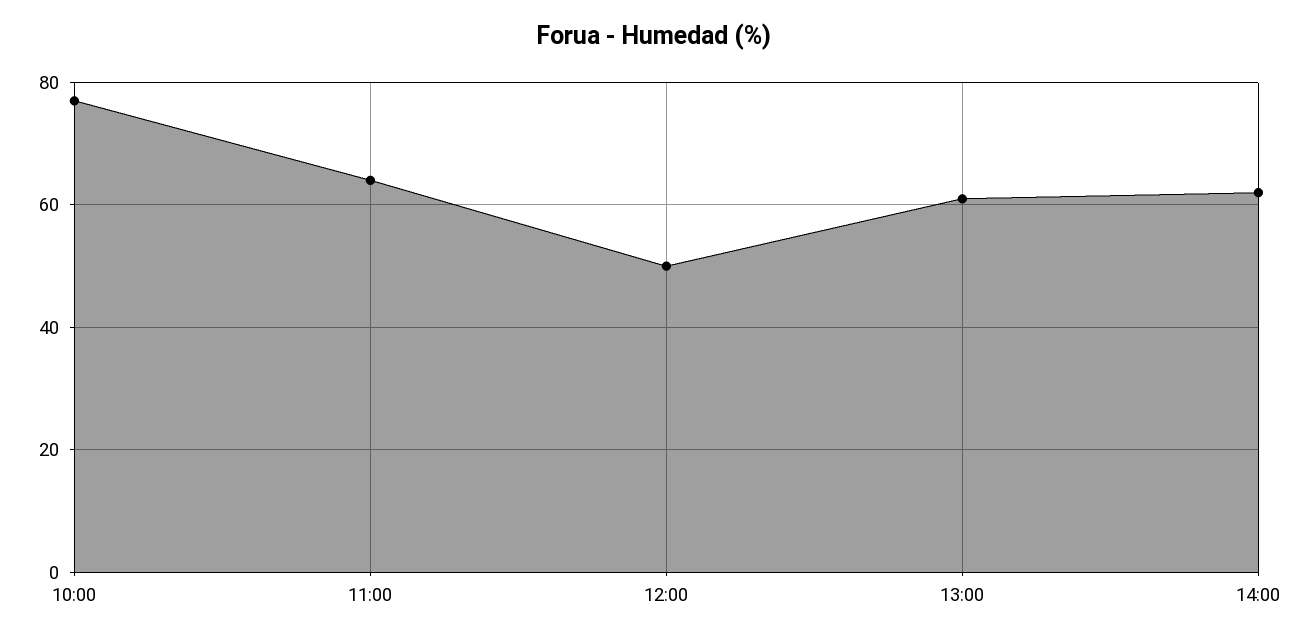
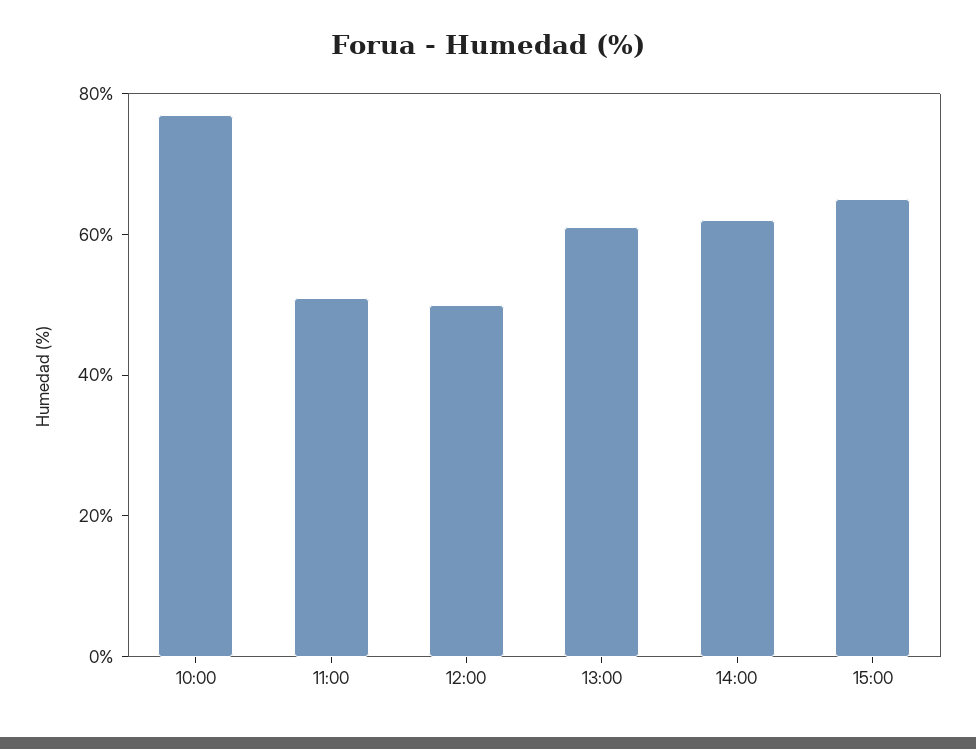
11:00: 65 -> 50
15:00: none -> 65

